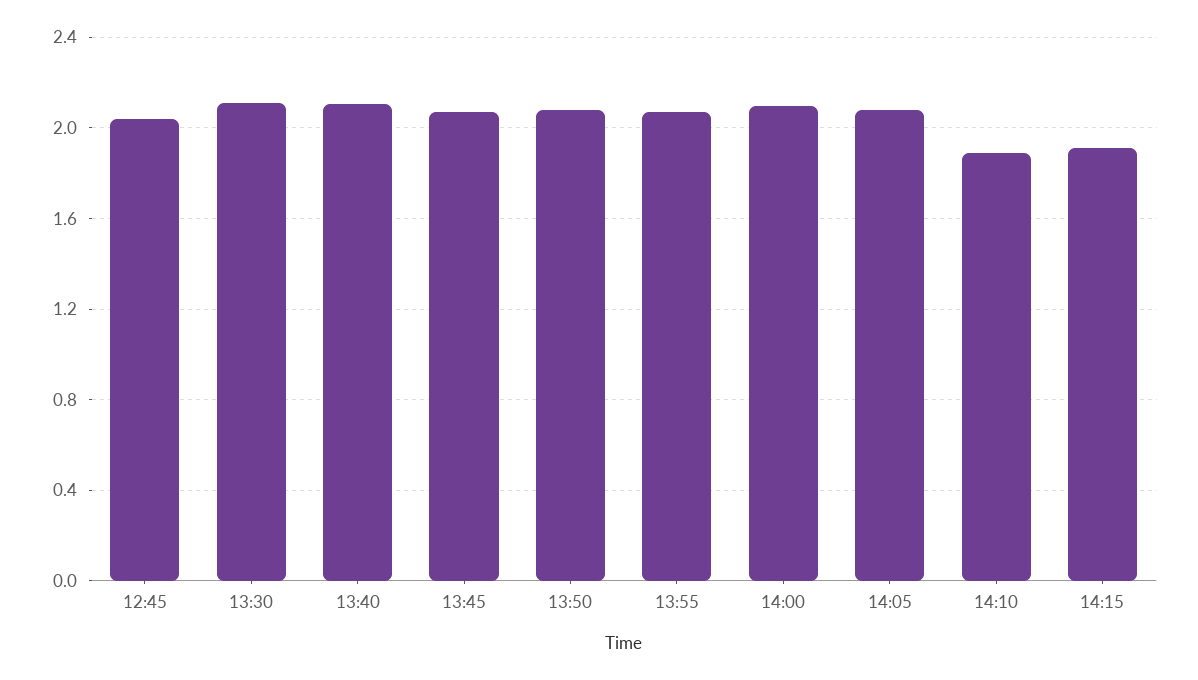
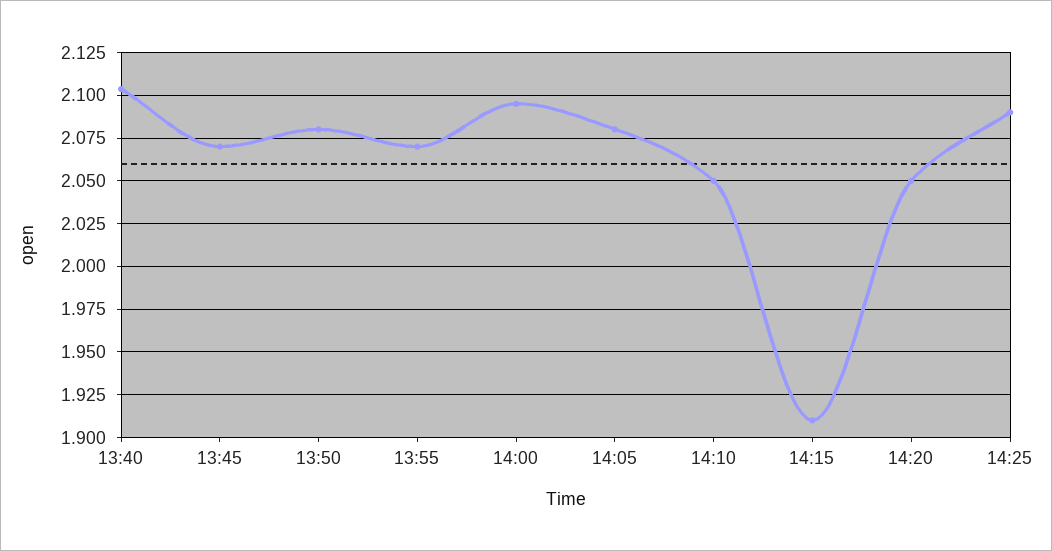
12:45: 2.05 -> none
13:30: 2.1 -> none
14:10: 1.9 -> 2.05
14:20: none -> 2.05
14:25: none -> 2.09

